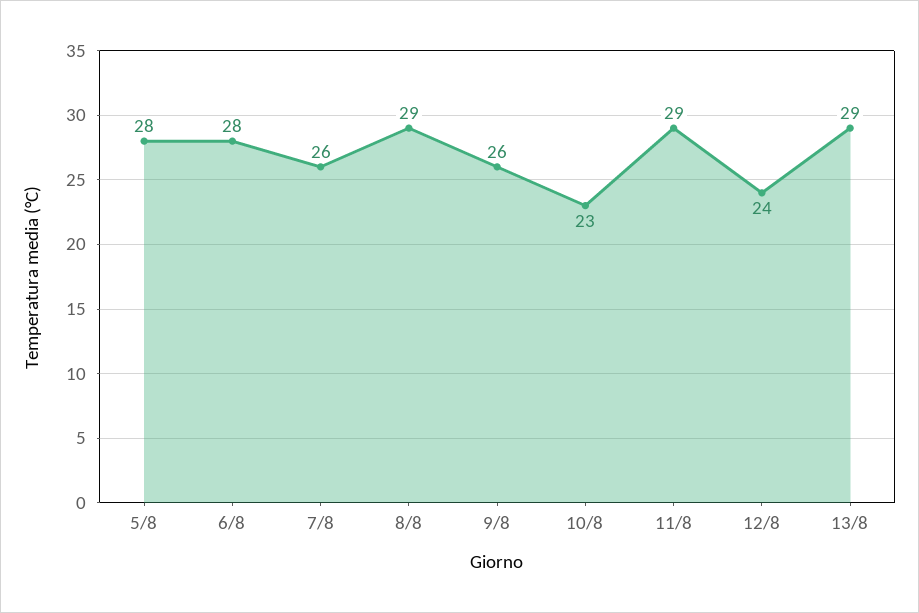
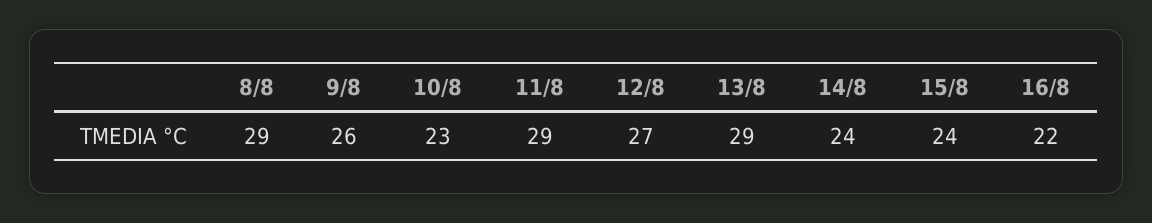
5/8: 28 -> none
6/8: 28 -> none
7/8: 26 -> none
12/8: 24 -> 27
14/8: none -> 24
15/8: none -> 24
16/8: none -> 22

